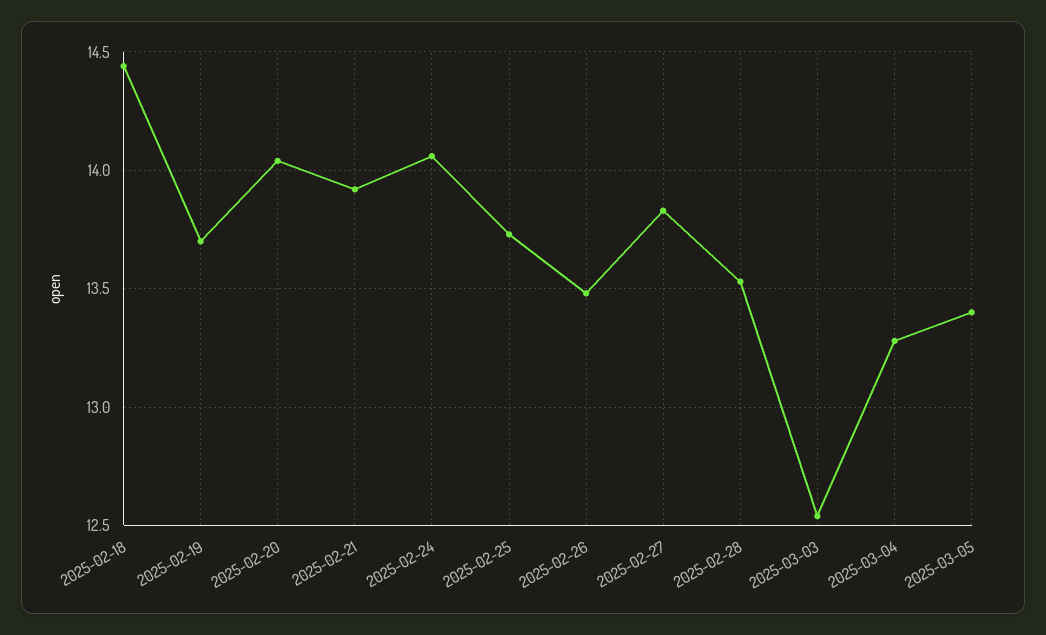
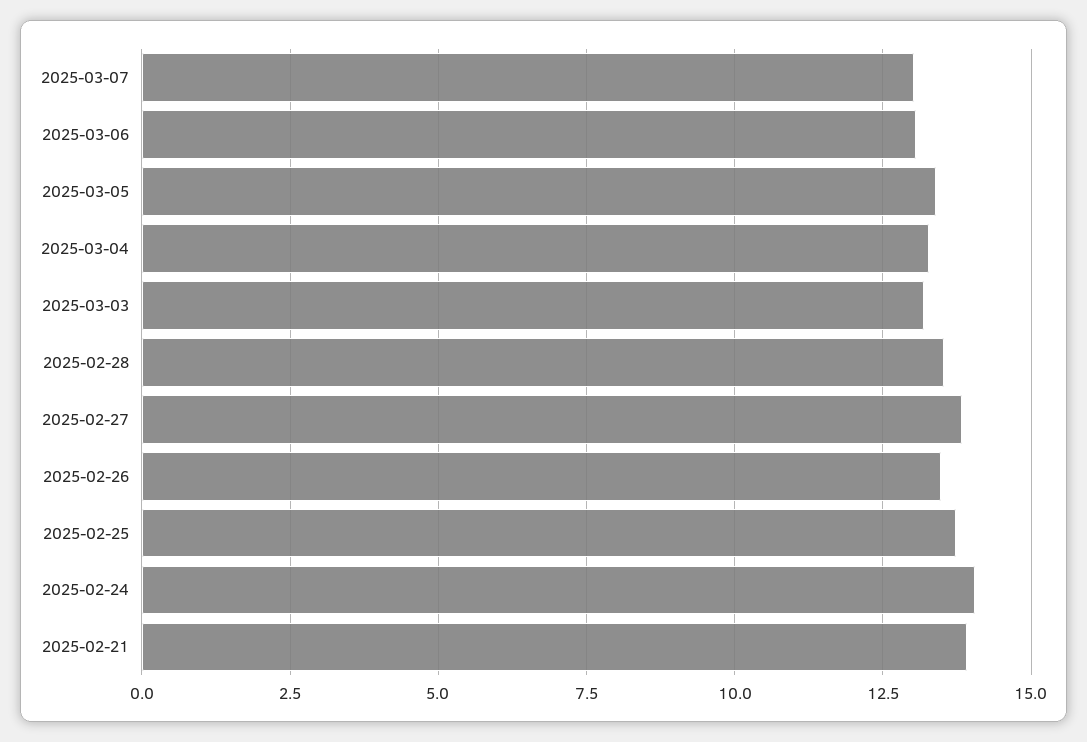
2025-02-18: 14.45 -> none
2025-02-19: 13.7 -> none
2025-02-20: 14.05 -> none
2025-03-03: 12.55 -> 13.25
2025-03-07: none -> 13
2025-03-06: none -> 13

